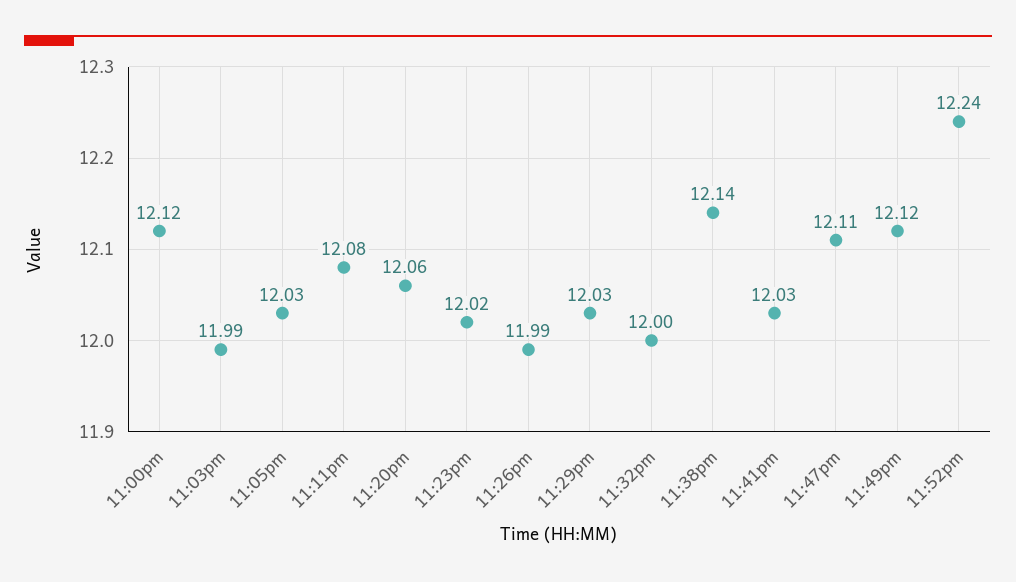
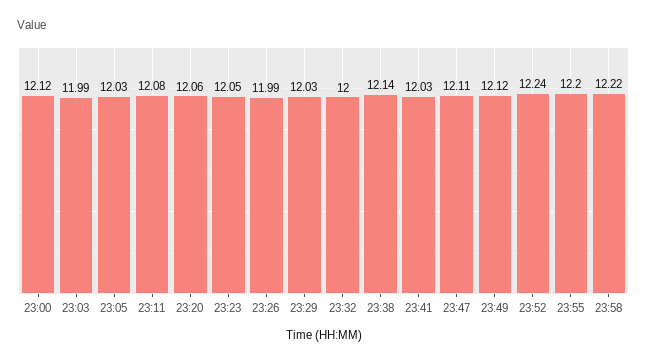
11:23pm: 12.02 -> 12.05
23:55: none -> 12.2
23:58: none -> 12.22

